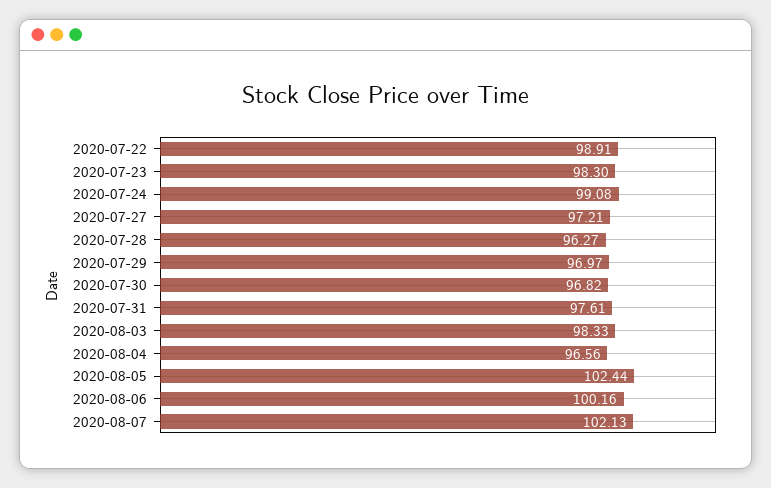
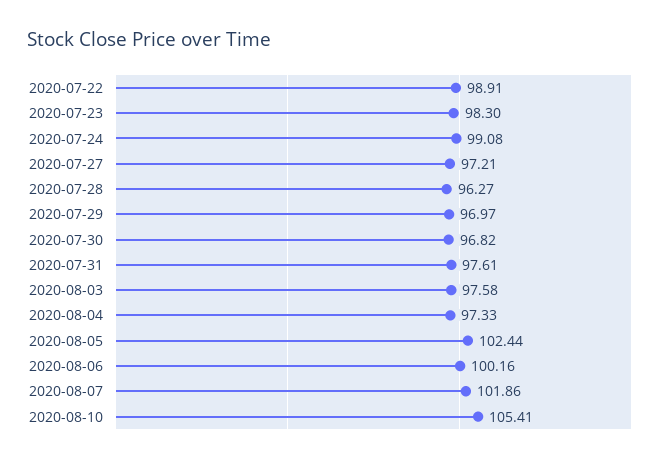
2020-08-03: 98.33 -> 97.58
2020-08-04: 96.56 -> 97.33
2020-08-07: 102.13 -> 101.86
2020-08-10: none -> 105.41

